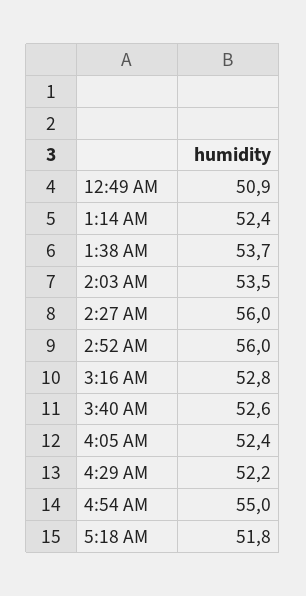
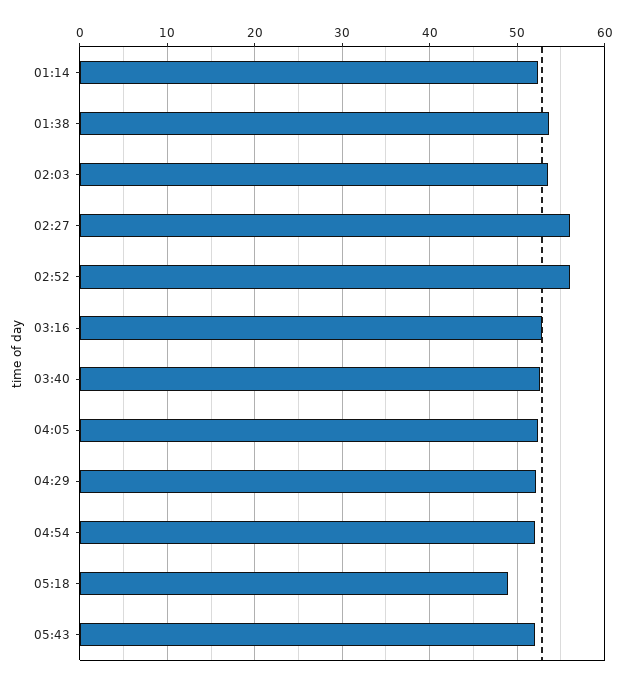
12:49 AM: 50.9 -> none
4:54 AM: 55 -> 52
5:18 AM: 51.8 -> 49
05:43: none -> 52

